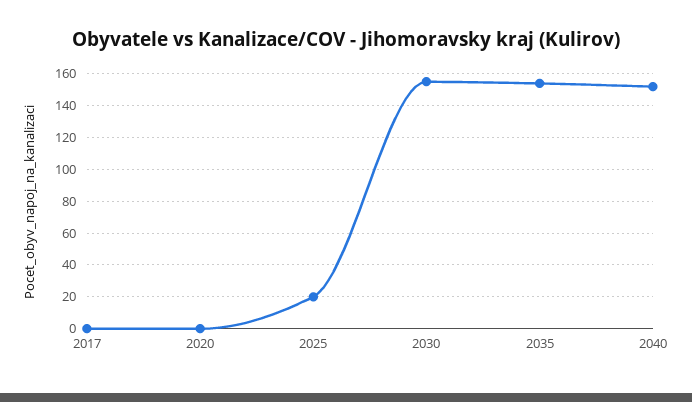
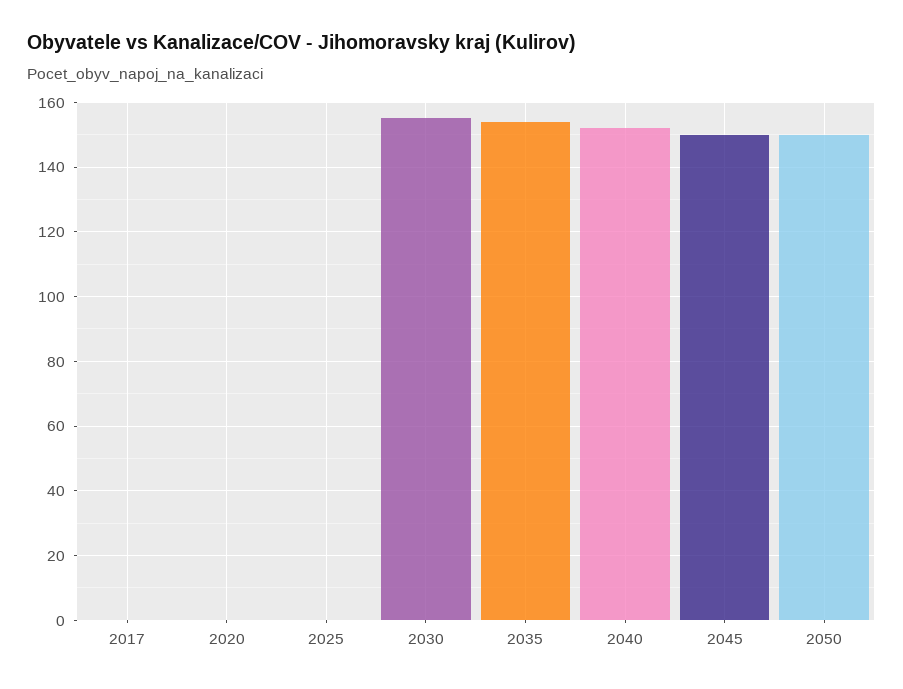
2025: 20 -> 0
2045: none -> 150
2050: none -> 150

